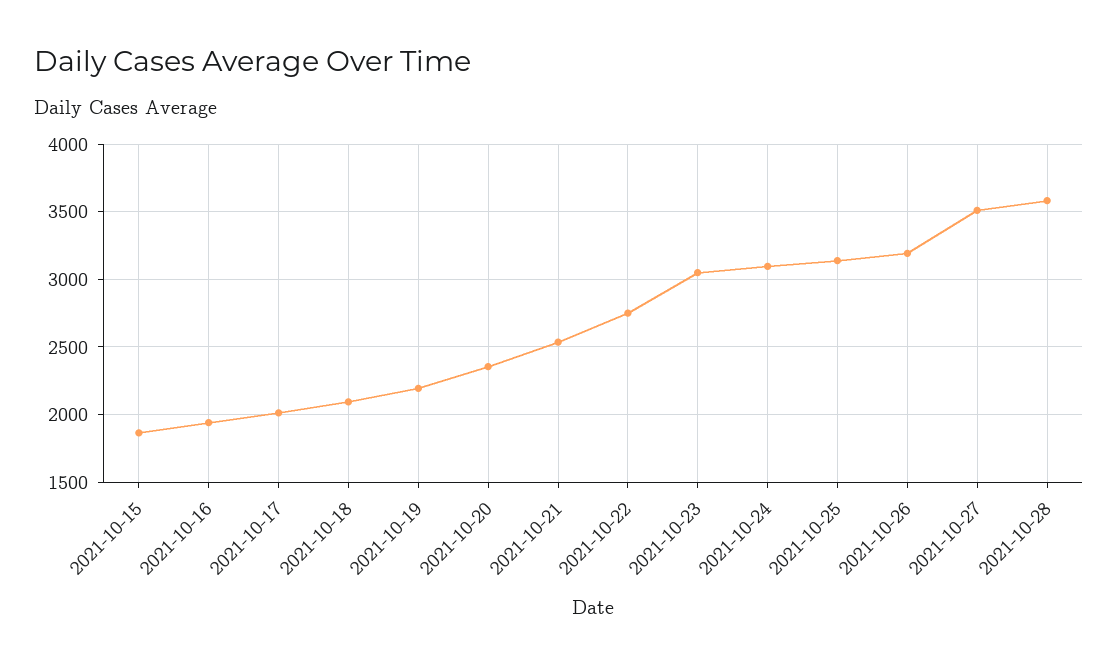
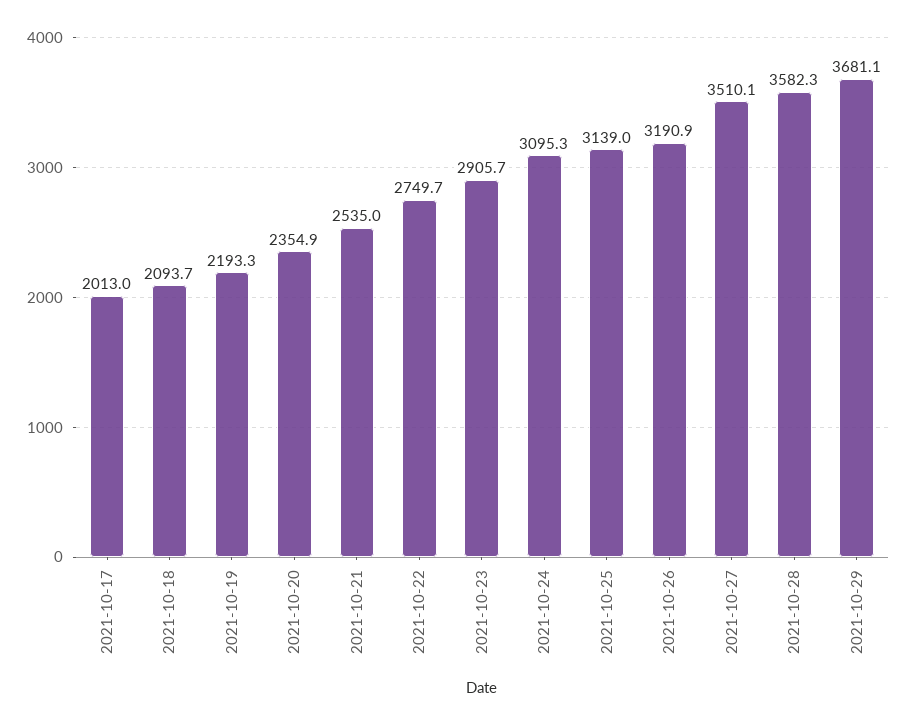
2021-10-15: 1850 -> none
2021-10-16: 1950 -> none
2021-10-23: 3050 -> 2905.7
2021-10-29: none -> 3681.1

